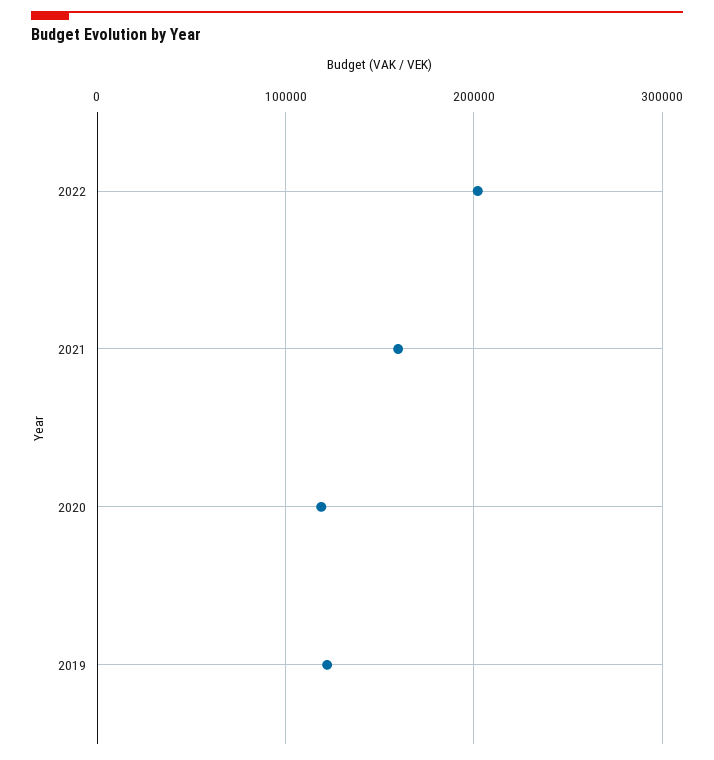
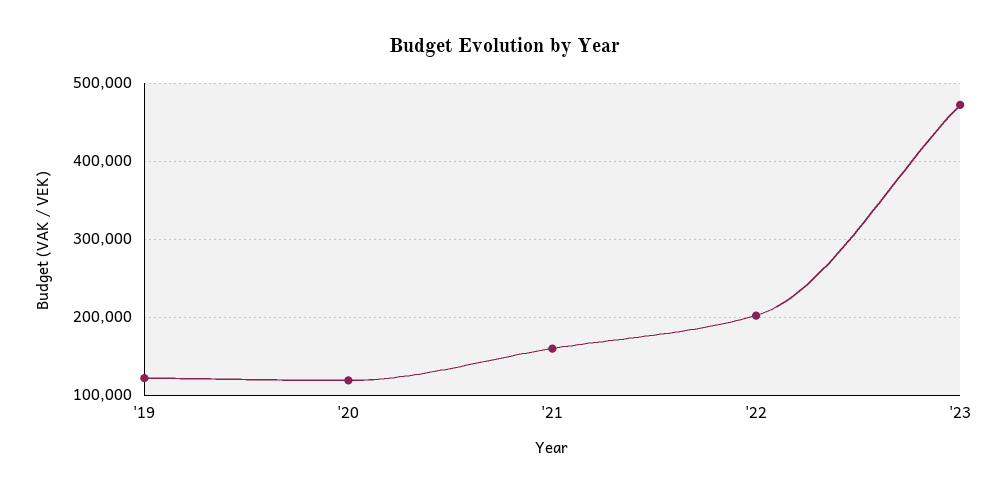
'23: none -> 470000

